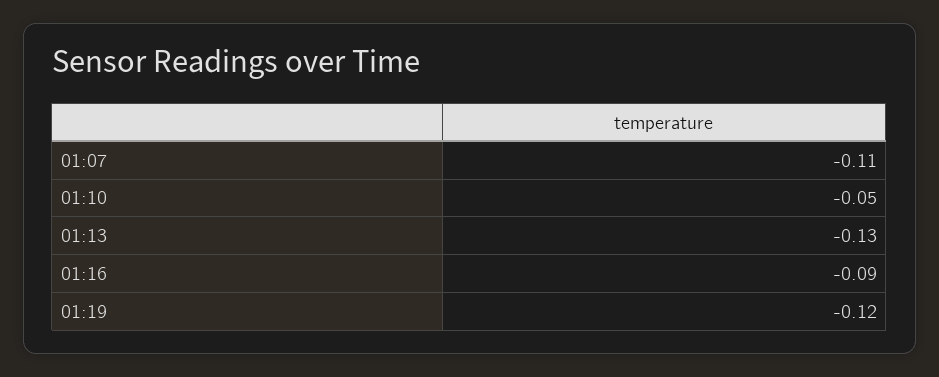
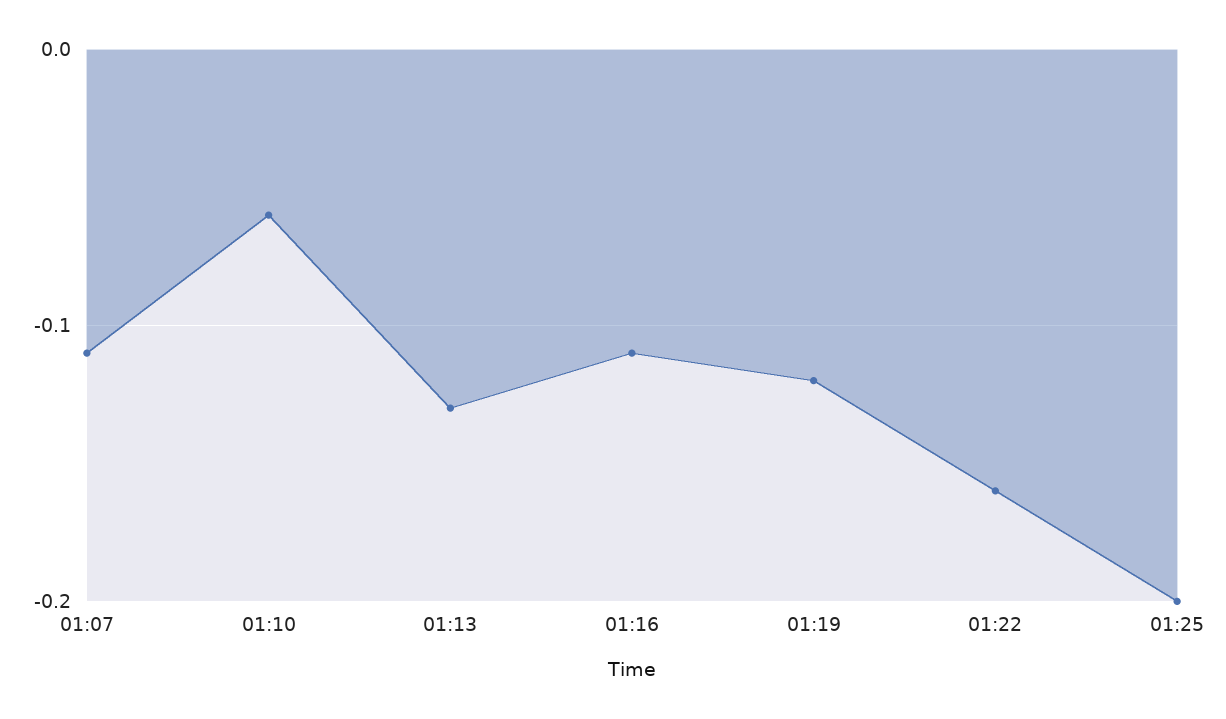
01:10: -0.05 -> -0.06
01:16: -0.09 -> -0.11
01:22: none -> -0.16
01:25: none -> -0.2

